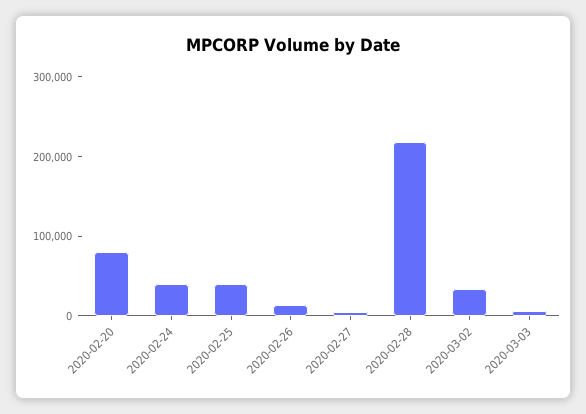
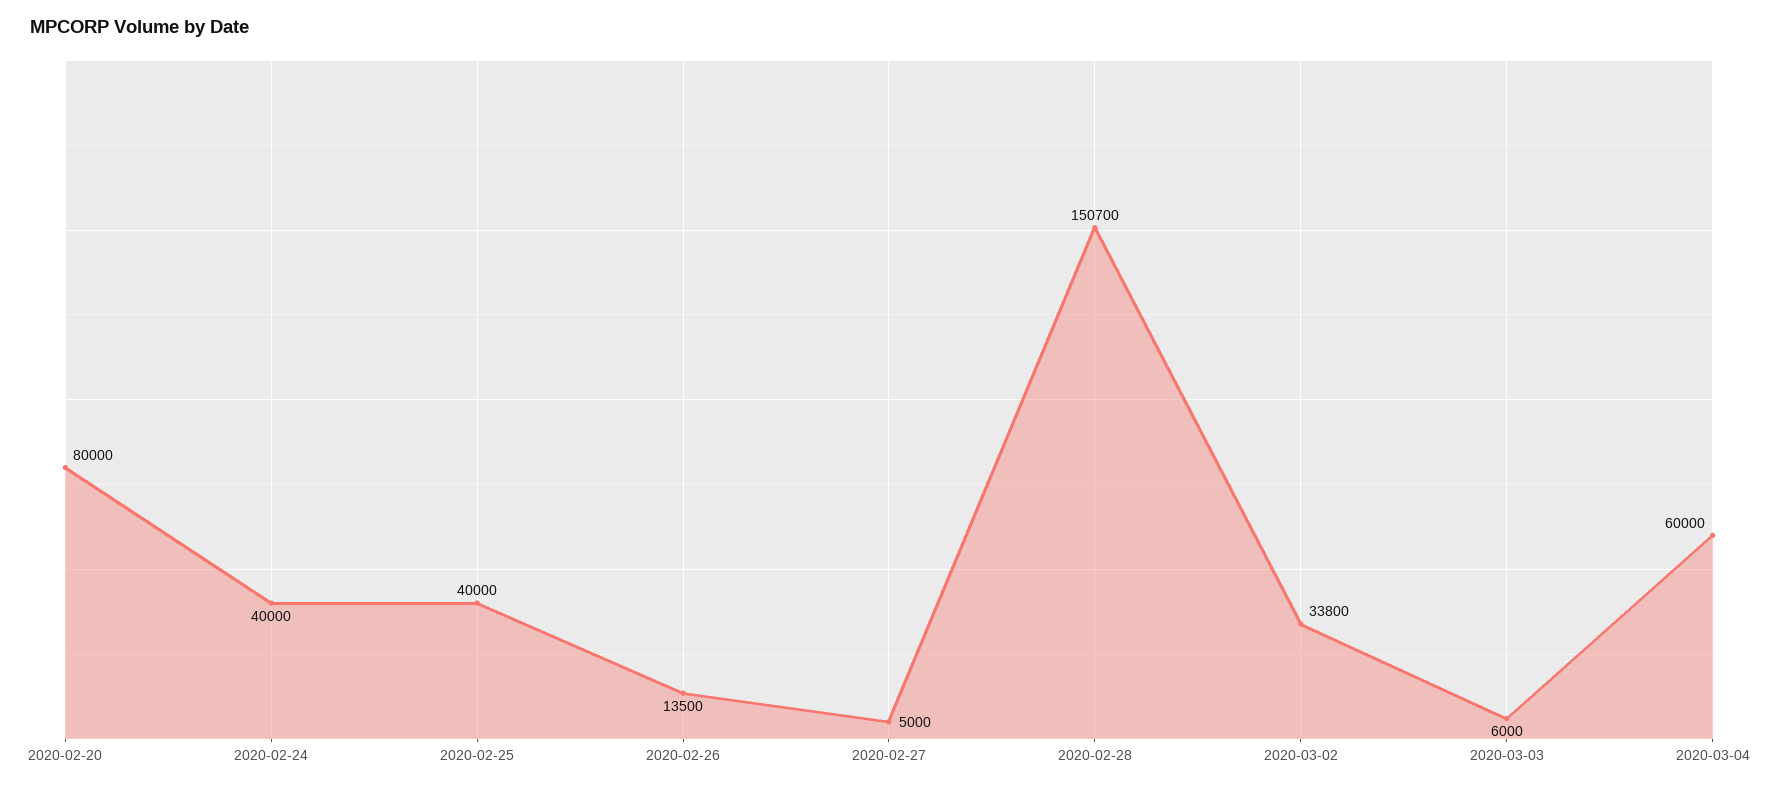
2020-02-28: 220000 -> 150700
2020-03-04: none -> 60000

